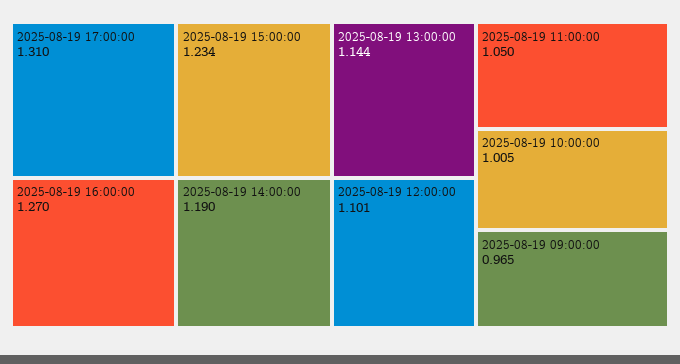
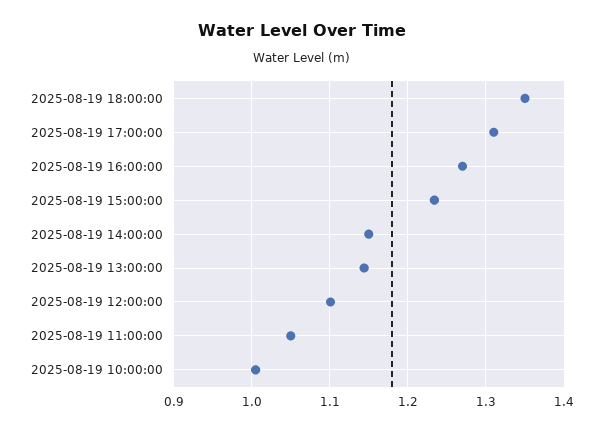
2025-08-19 14:00:00: 1.19 -> 1.15
2025-08-19 09:00:00: 0.965 -> none
2025-08-19 18:00:00: none -> 1.35

